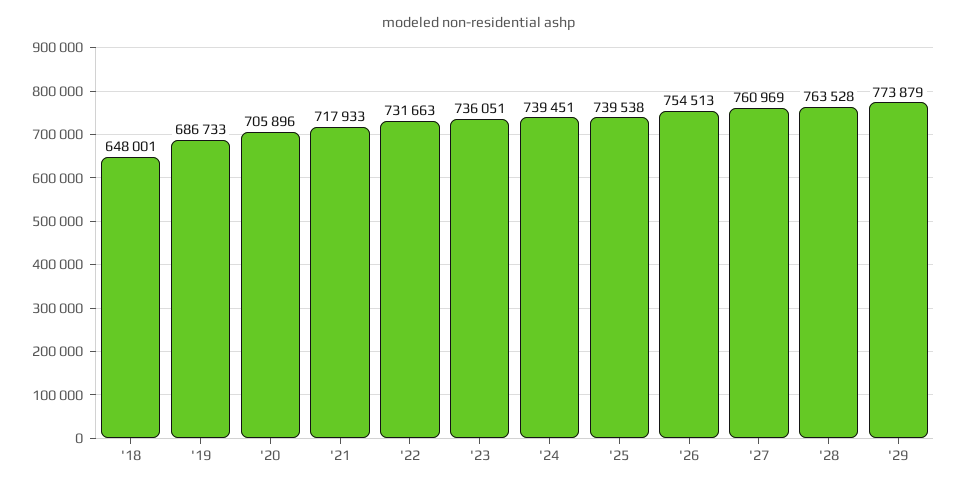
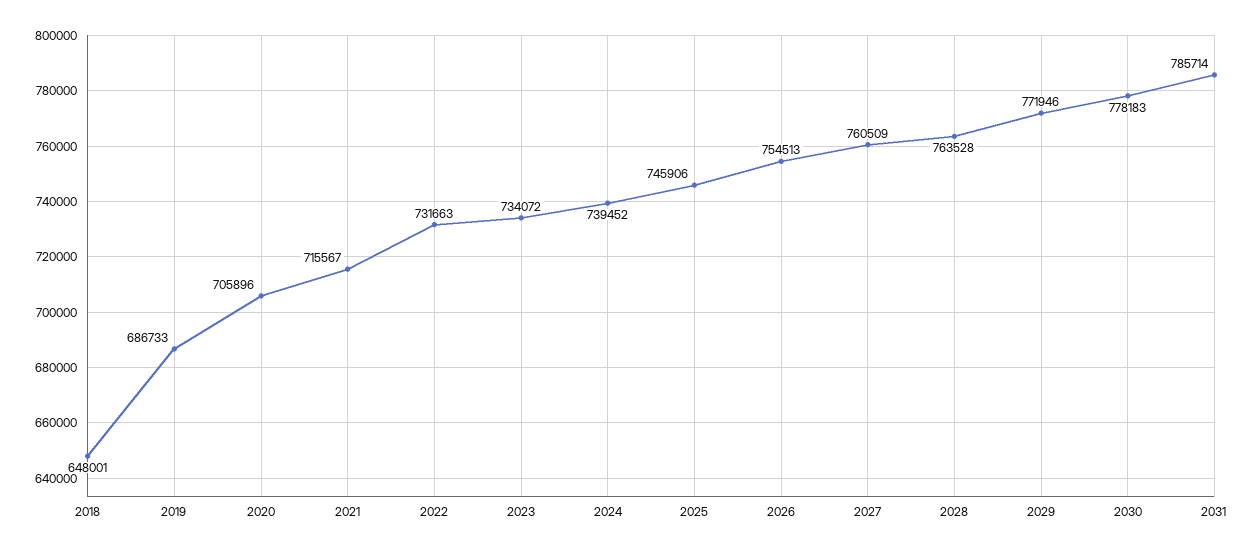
'21: 717933 -> 715567
'23: 736051 -> 734072
'24: 739451 -> 739452
'25: 739538 -> 745906
'27: 760969 -> 760509
'29: 773879 -> 771946
2030: none -> 778183
2031: none -> 785714

